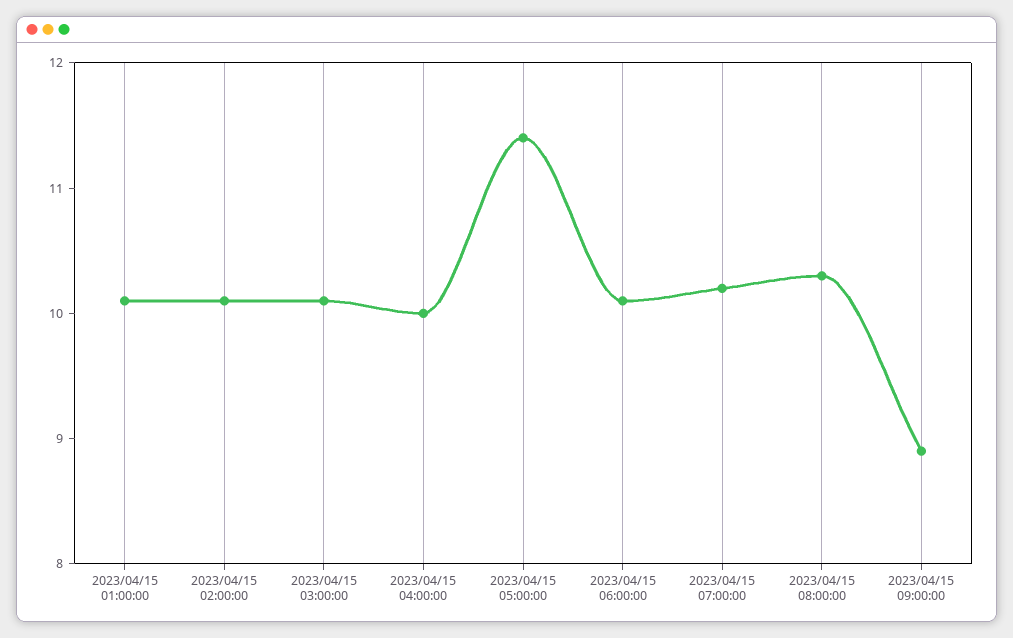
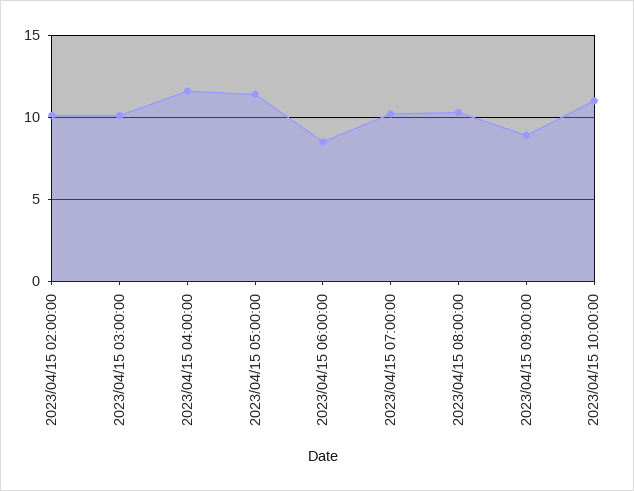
2023/04/15 01:00:00: 10.1 -> none
2023/04/15 04:00:00: 10 -> 11.5
2023/04/15 06:00:00: 10.1 -> 8.5
2023/04/15 10:00:00: none -> 11

